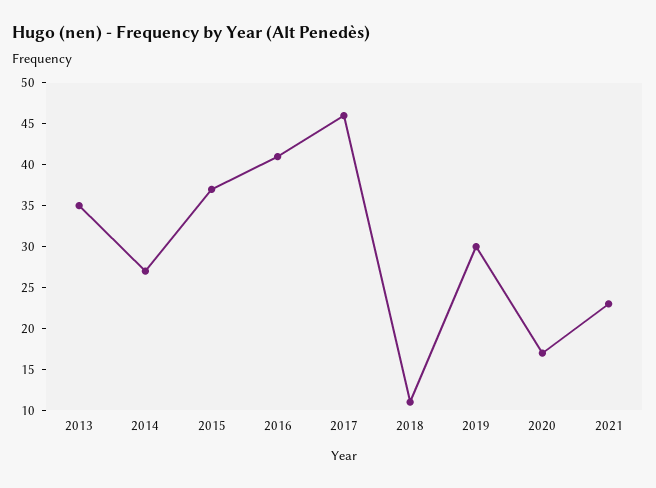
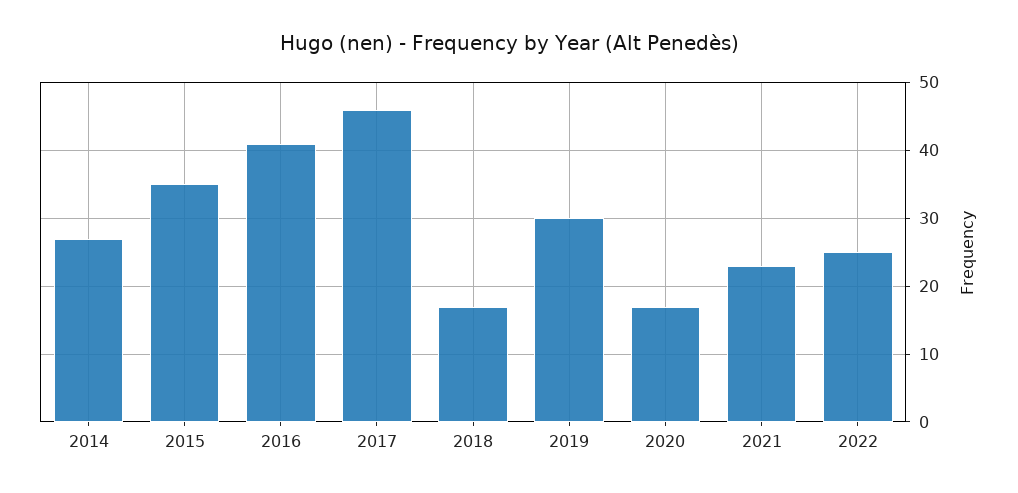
2013: 35 -> none
2015: 37 -> 35
2018: 11 -> 17
2022: none -> 25

